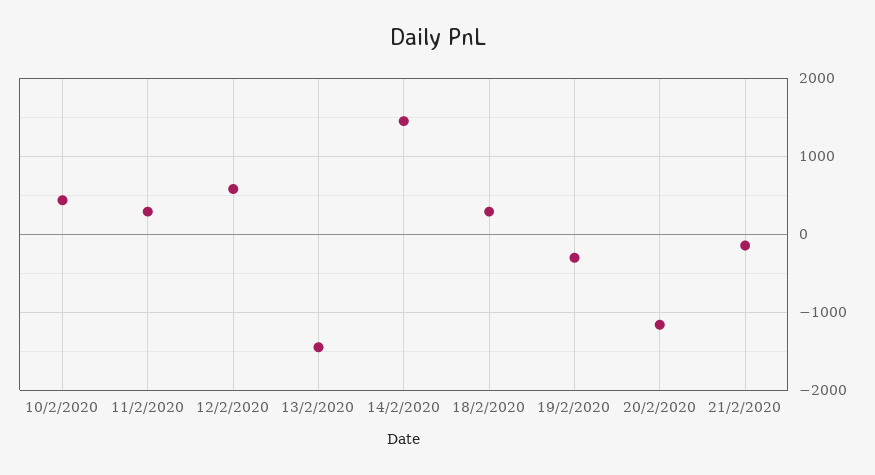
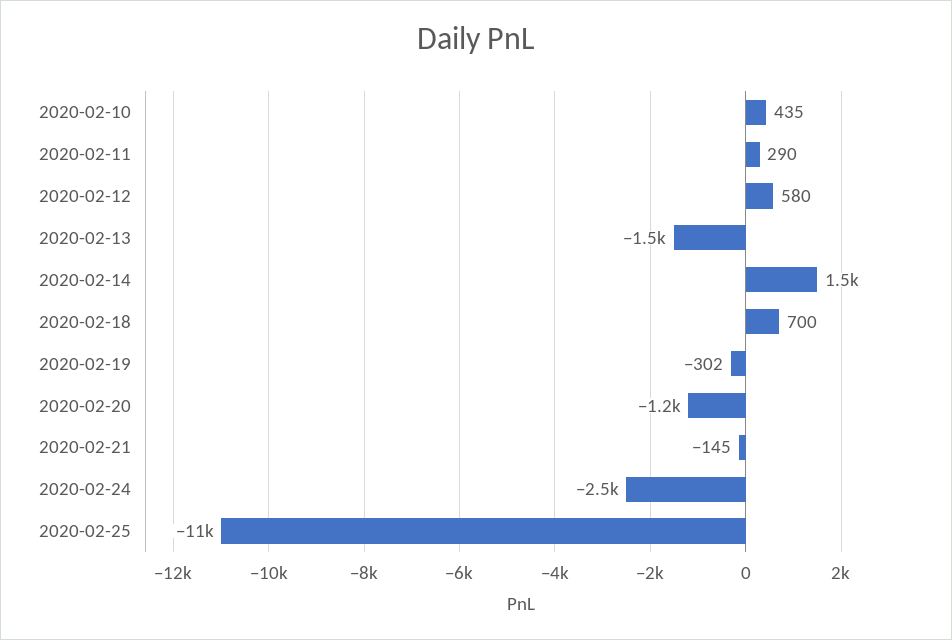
18/2/2020: 300 -> 700
2020-02-24: none -> -2500
2020-02-25: none -> -11000

